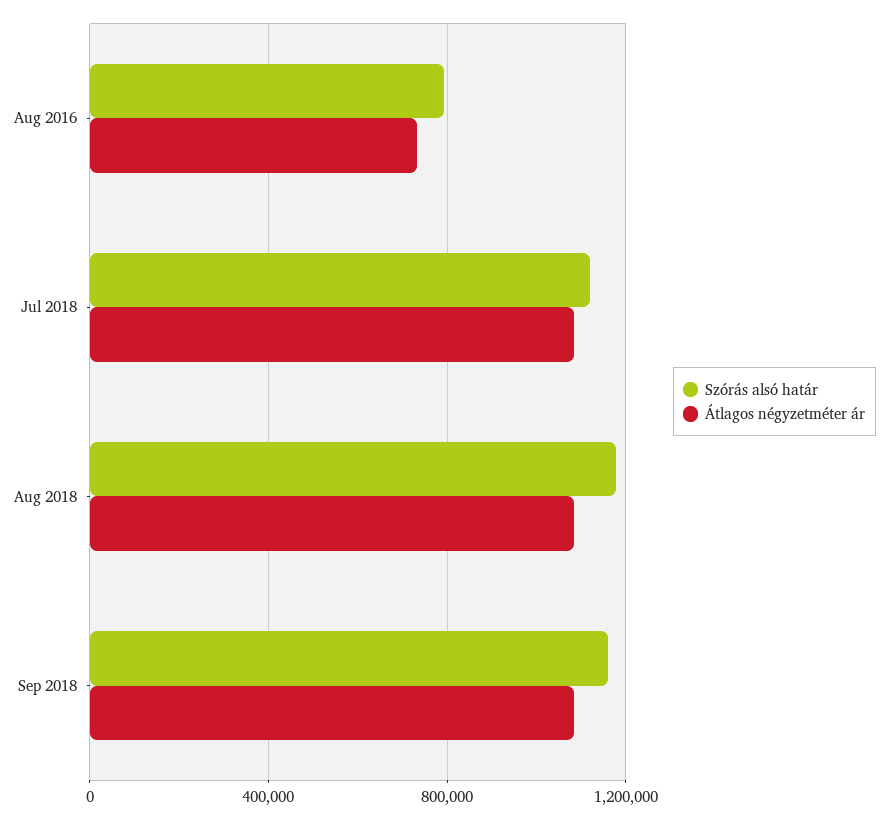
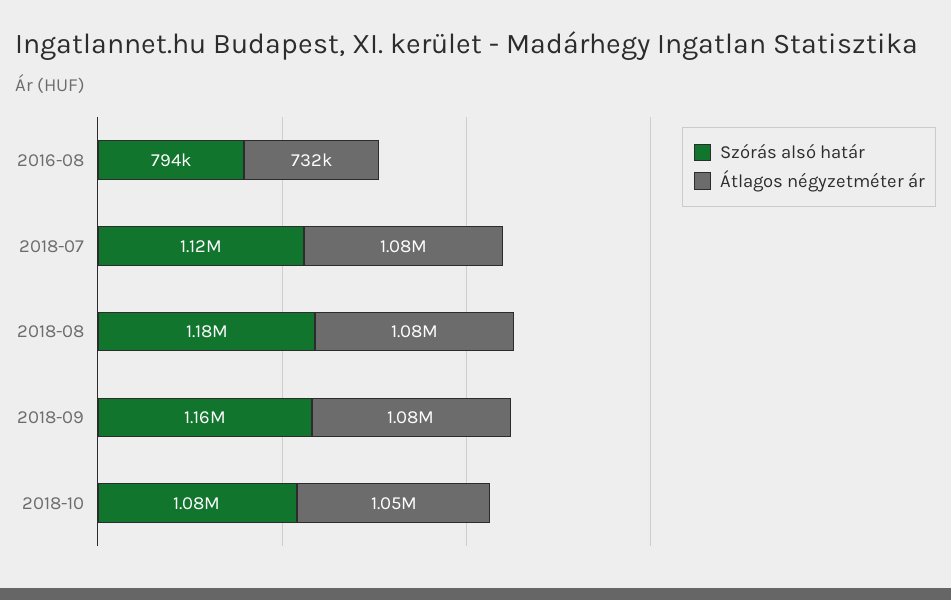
Szórás alsó határ, 2018-10: none -> 1080000
Átlagos négyzetméter ár, 2018-10: none -> 1050000

